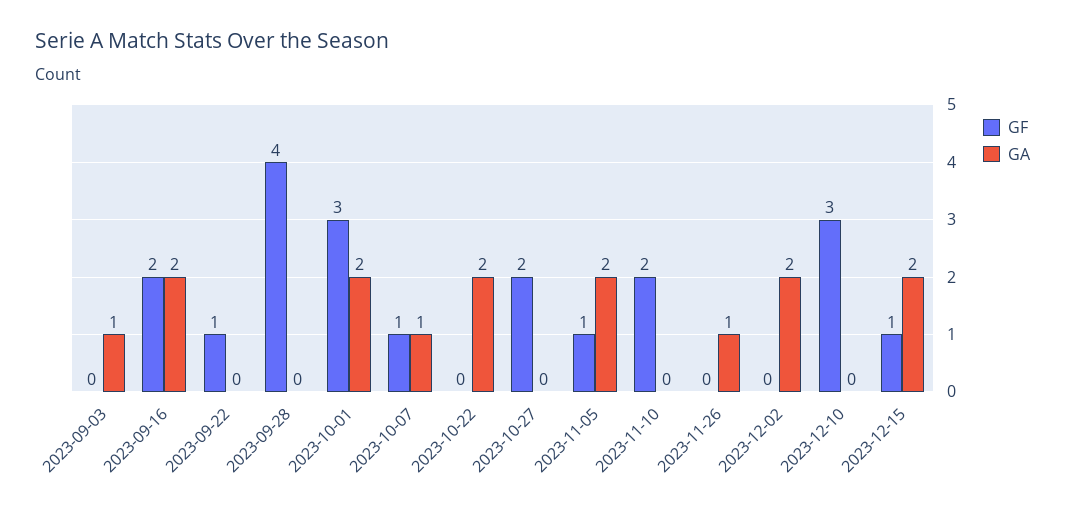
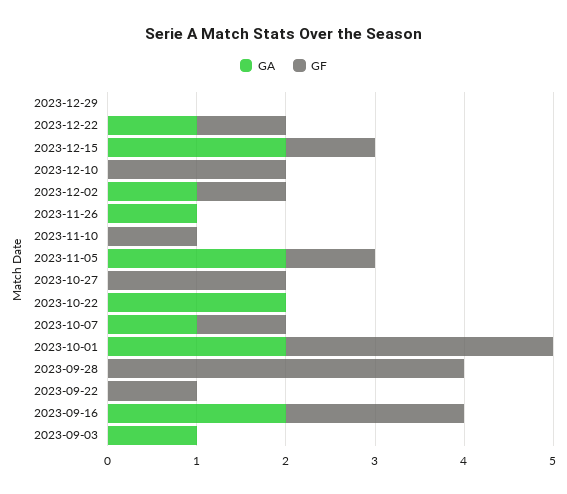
GF, 2023-11-10: 2 -> 1
GF, 2023-12-02: 0 -> 1
GA, 2023-12-02: 2 -> 1
GF, 2023-12-10: 3 -> 2
GA, 2023-12-29: none -> 0
GF, 2023-12-29: none -> 0
GA, 2023-12-22: none -> 1
GF, 2023-12-22: none -> 1

